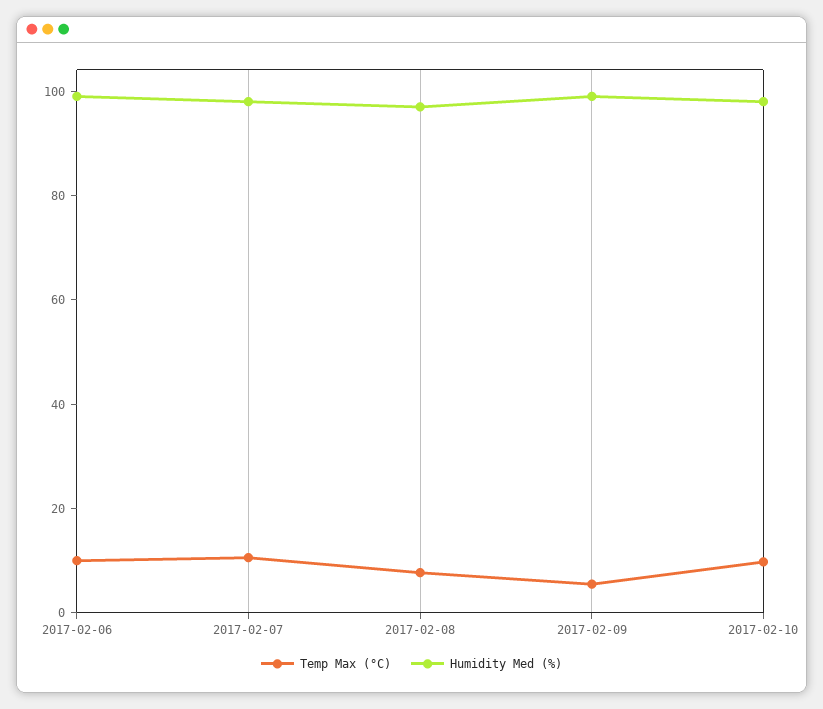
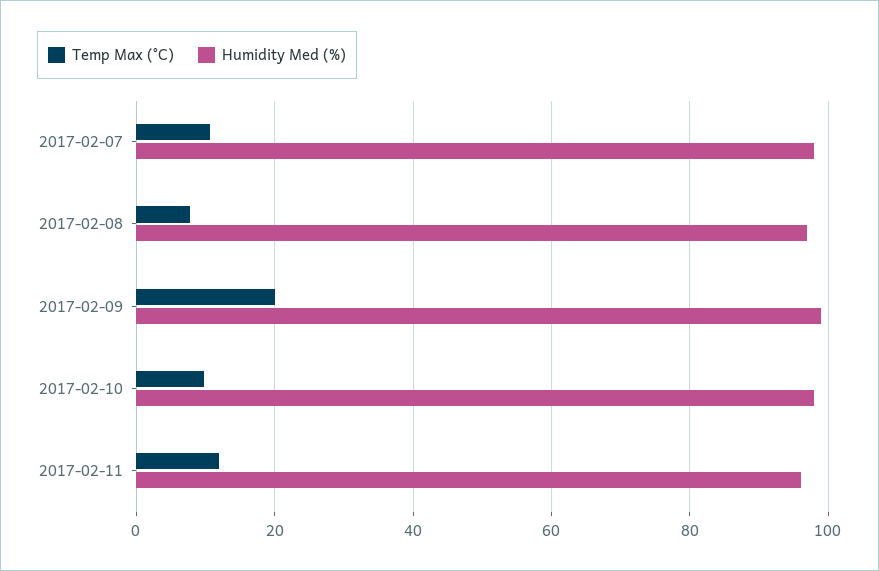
Temp Max (°C), 2017-02-06: 10 -> none
Humidity Med (%), 2017-02-06: 100 -> none
Temp Max (°C), 2017-02-09: 5 -> 20
Temp Max (°C), 2017-02-11: none -> 12
Humidity Med (%), 2017-02-11: none -> 96

